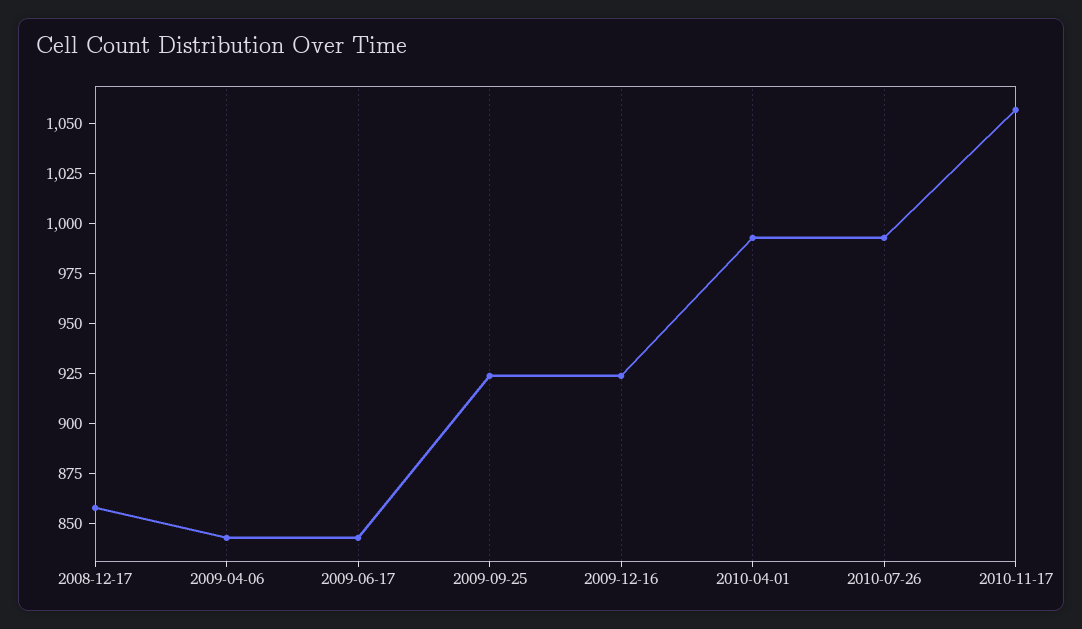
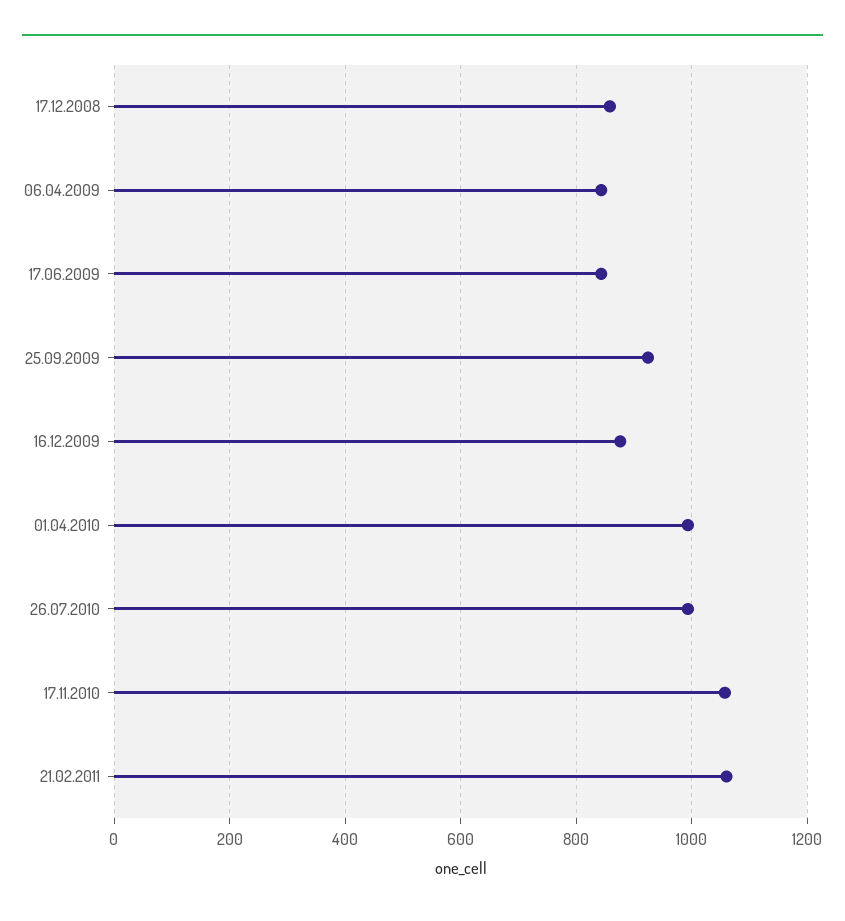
2009-12-16: 925 -> 880
21.02.2011: none -> 1060

